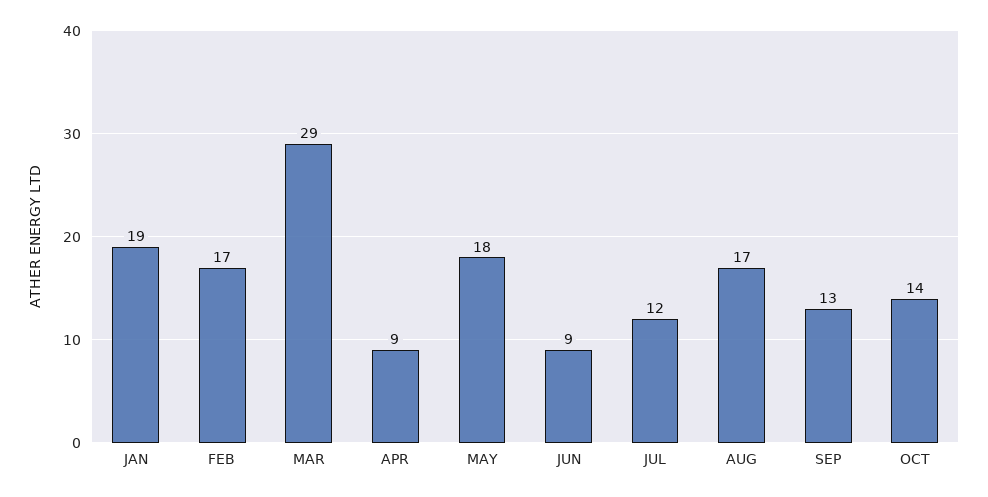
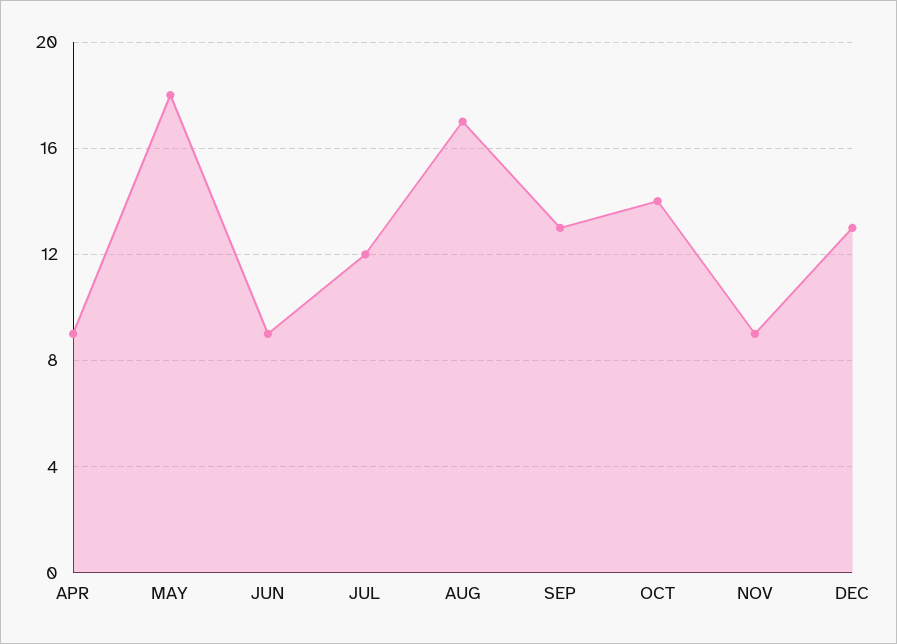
JAN: 19 -> none
FEB: 17 -> none
MAR: 29 -> none
NOV: none -> 9
DEC: none -> 13

